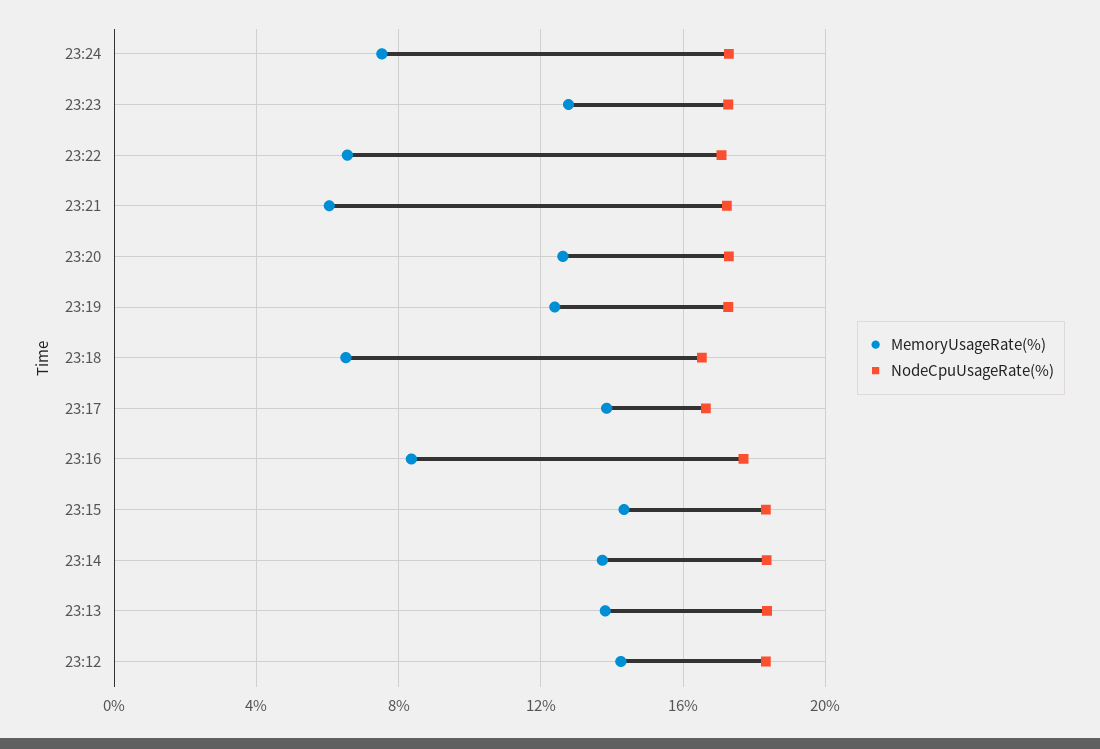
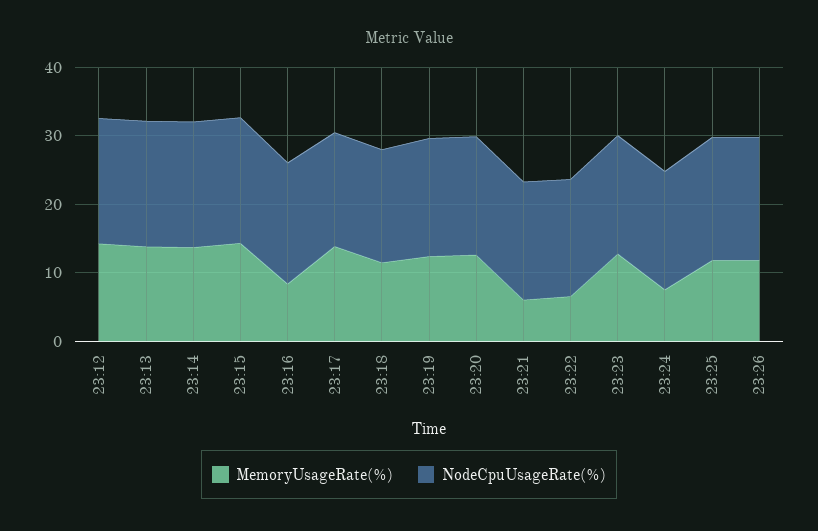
MemoryUsageRate(%), 23:18: 6.5 -> 12
MemoryUsageRate(%), 23:25: none -> 12
NodeCpuUsageRate(%), 23:25: none -> 18
MemoryUsageRate(%), 23:26: none -> 12
NodeCpuUsageRate(%), 23:26: none -> 18

